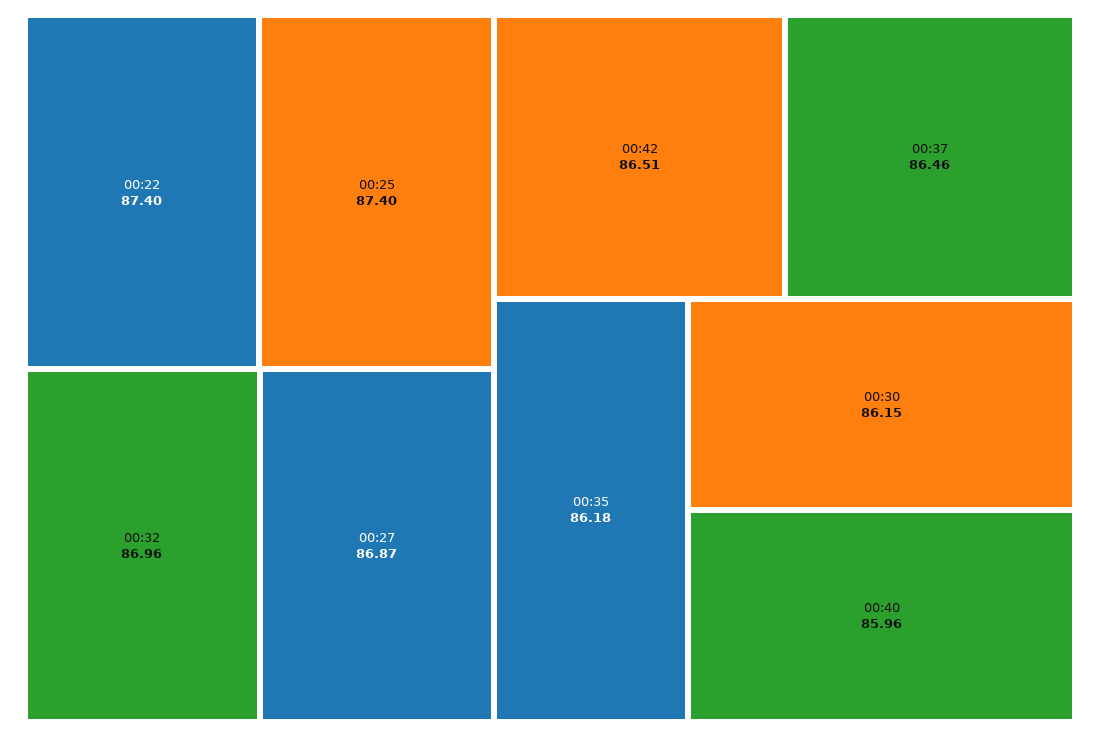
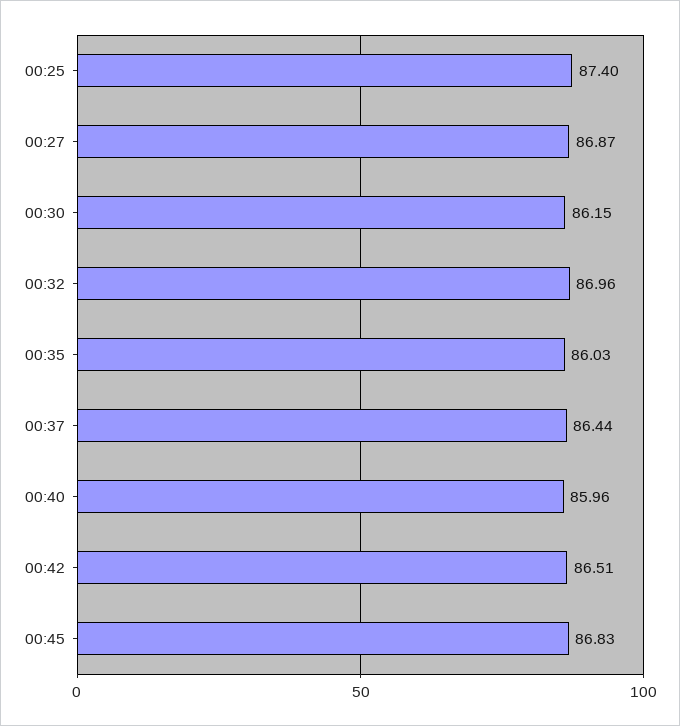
00:22: 87.4 -> none
00:37: 86.46 -> 86.44
00:35: 86.18 -> 86.03
00:45: none -> 86.83

